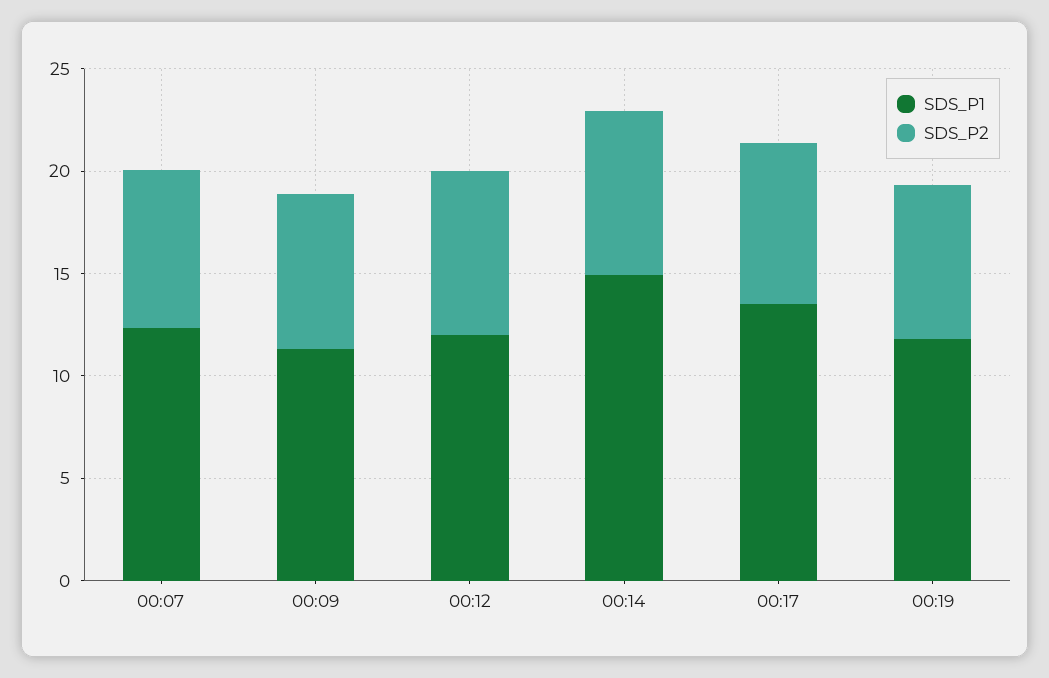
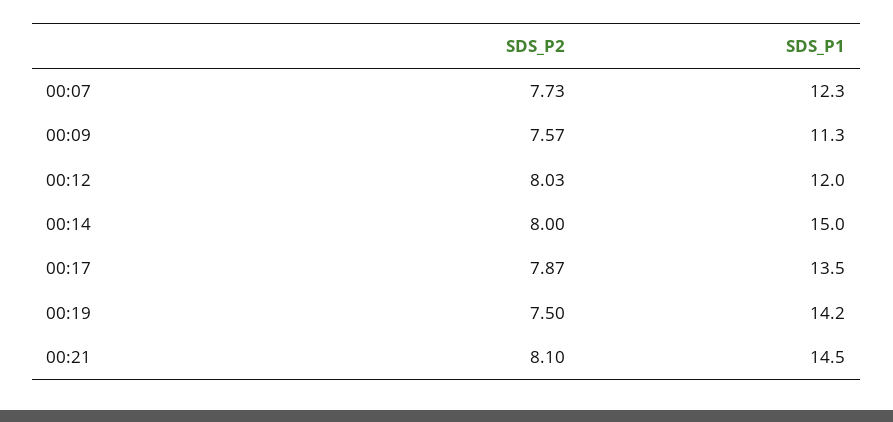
SDS_P1, 00:19: 12 -> 14.2
SDS_P2, 00:21: none -> 8.1
SDS_P1, 00:21: none -> 14.5

